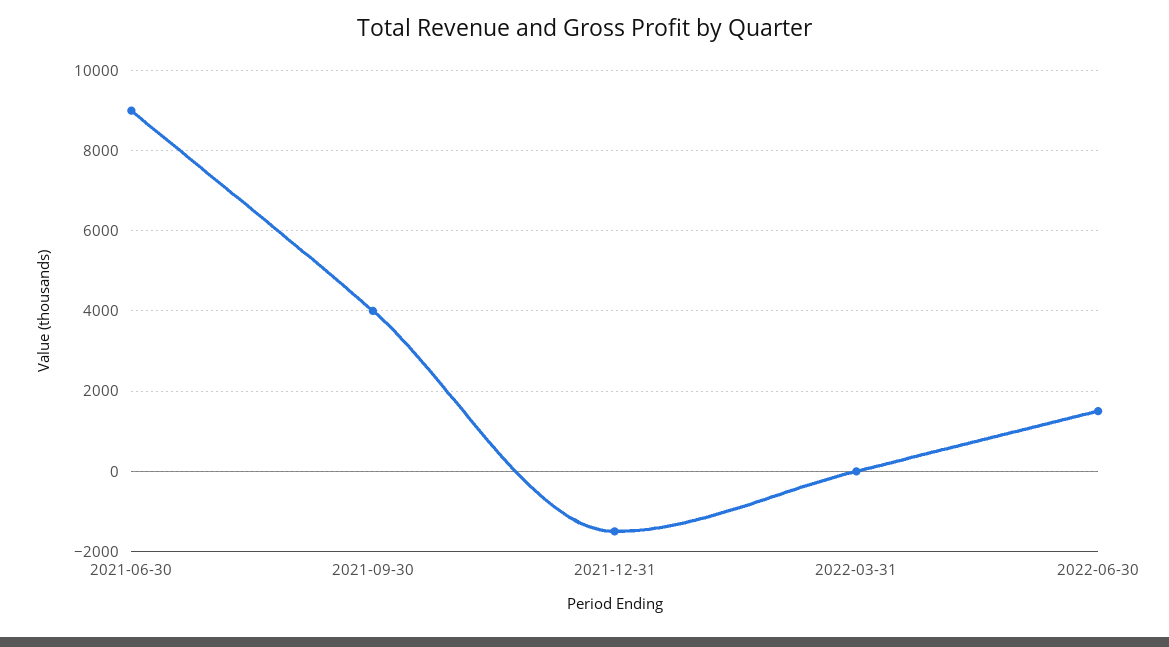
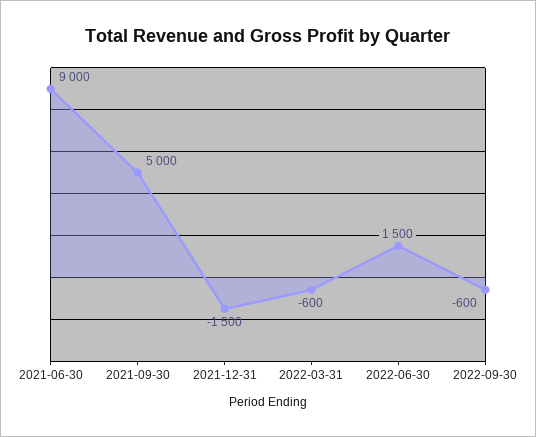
2021-09-30: 4000 -> 5000
2022-03-31: 0 -> -600
2022-09-30: none -> -600

